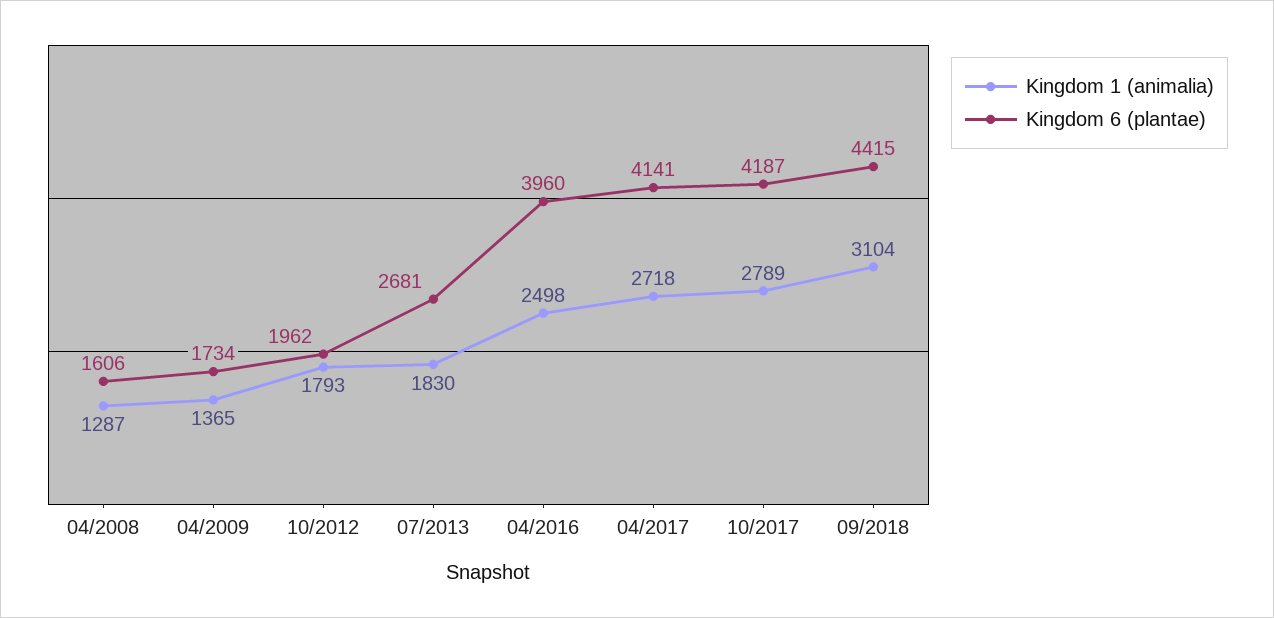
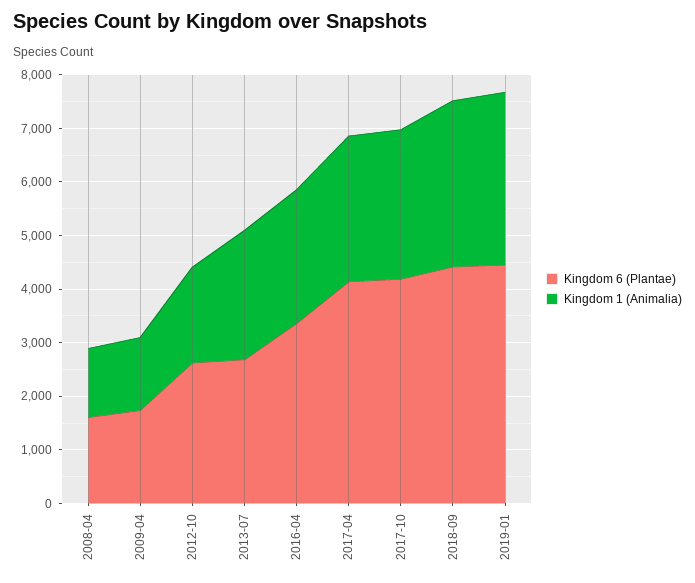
Kingdom 6 (plantae), 10/2012: 1962 -> 2600
Kingdom 1 (animalia), 07/2013: 1830 -> 2400
Kingdom 6 (plantae), 04/2016: 3960 -> 3400
Kingdom 6 (plantae), 2019-01: none -> 4400
Kingdom 1 (animalia), 2019-01: none -> 3200

